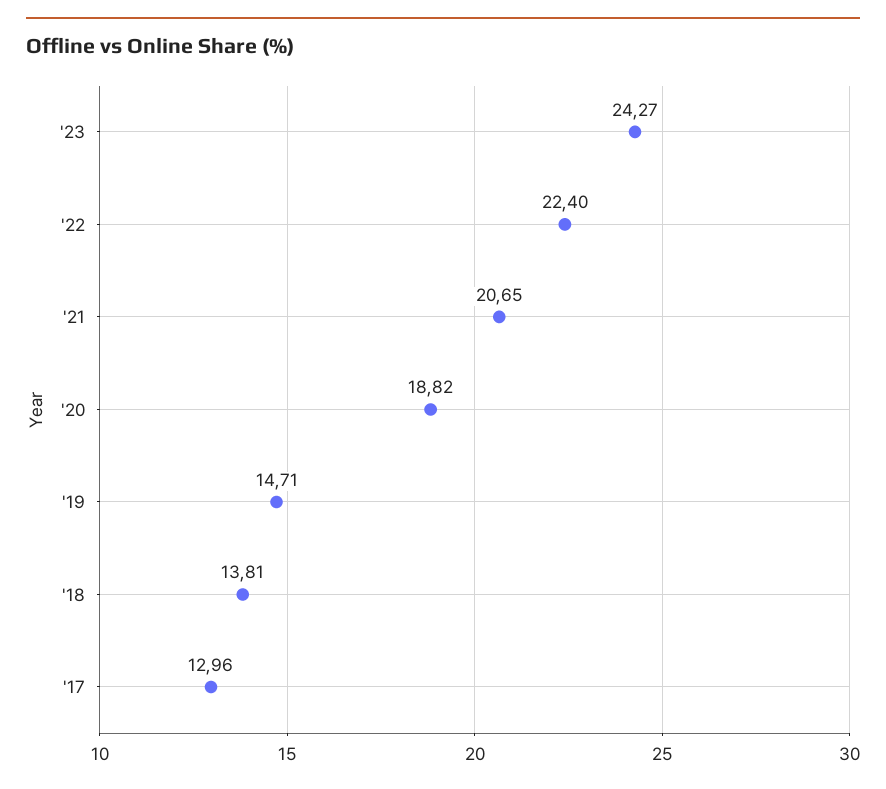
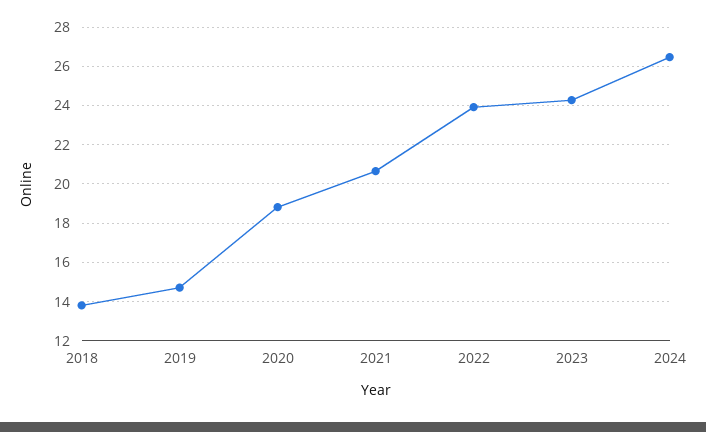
'22: 22.4 -> 24
'17: 12.96 -> none
2024: none -> 26.5

